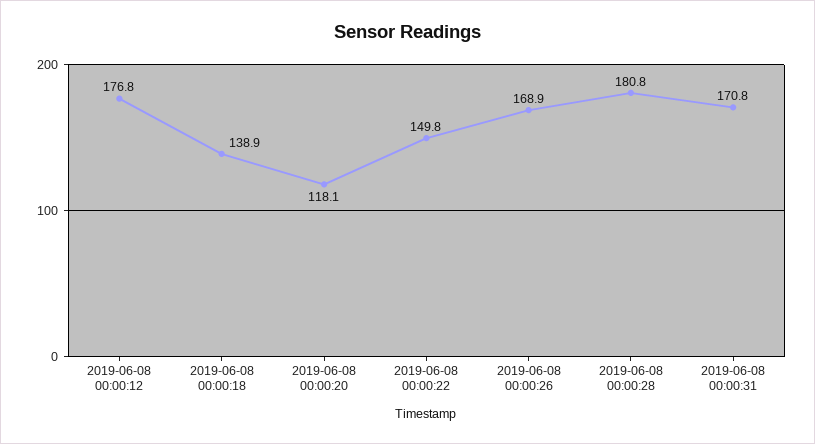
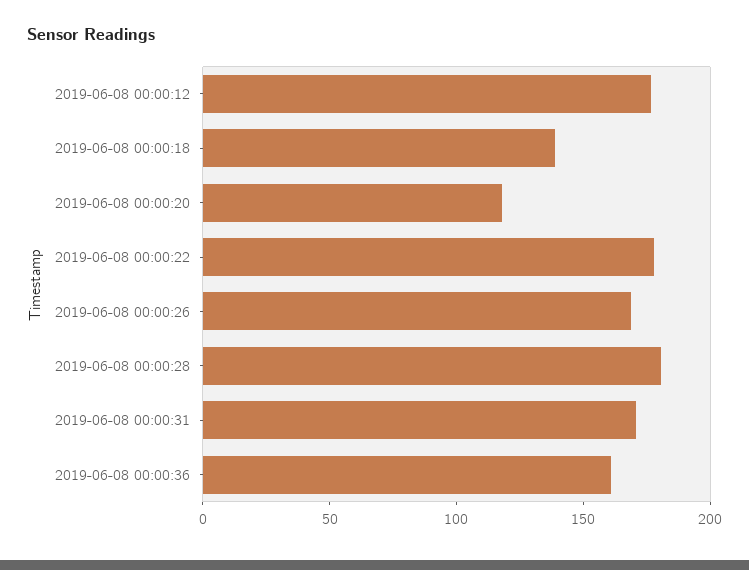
2019-06-08 00:00:22: 149.8 -> 180
2019-06-08 00:00:36: none -> 160

